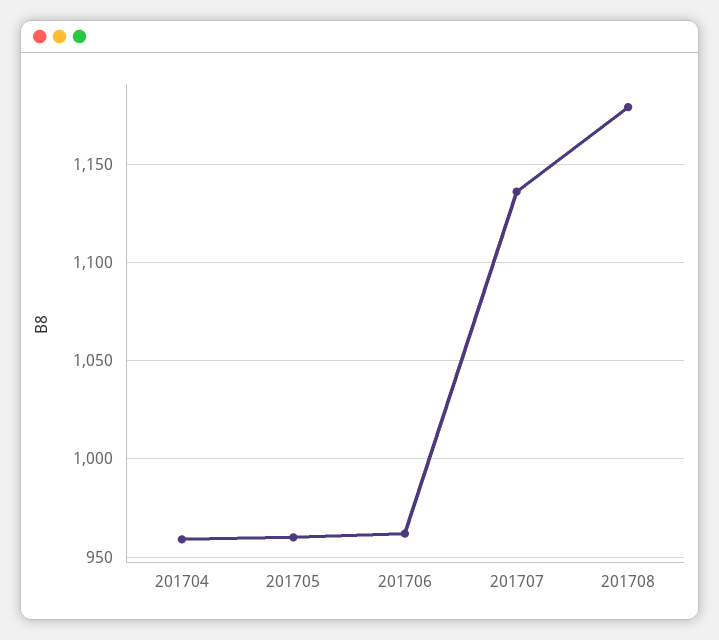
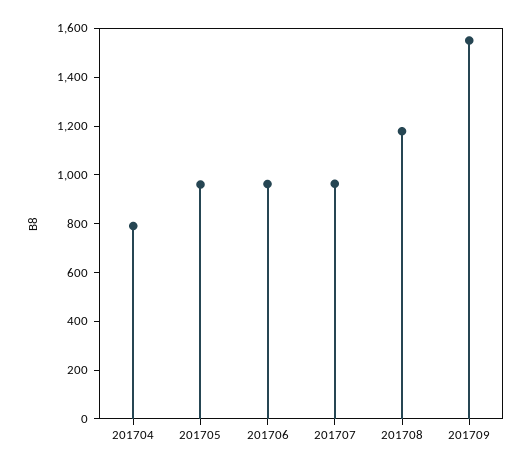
201704: 960 -> 800
201707: 1135 -> 950
201709: none -> 1550

